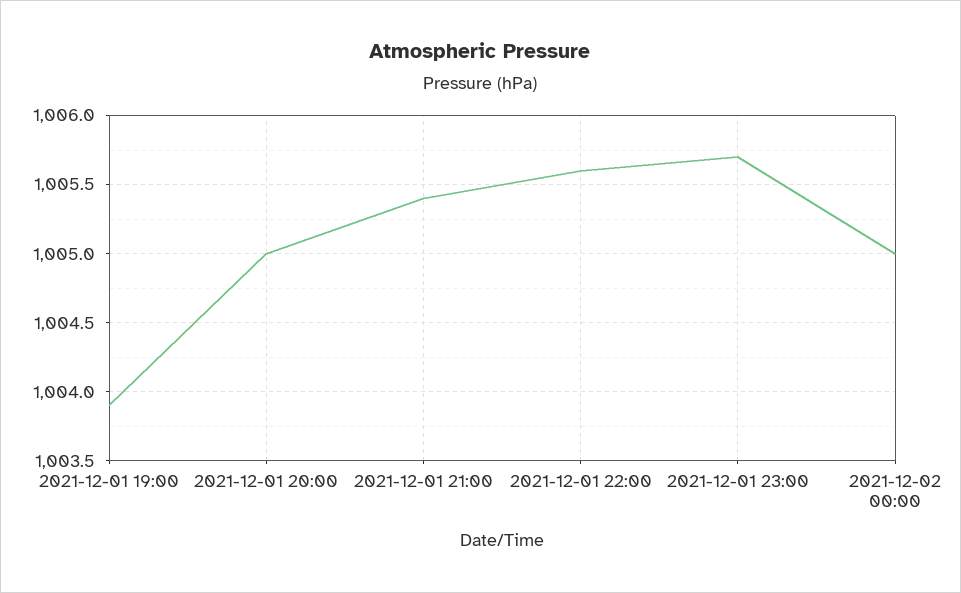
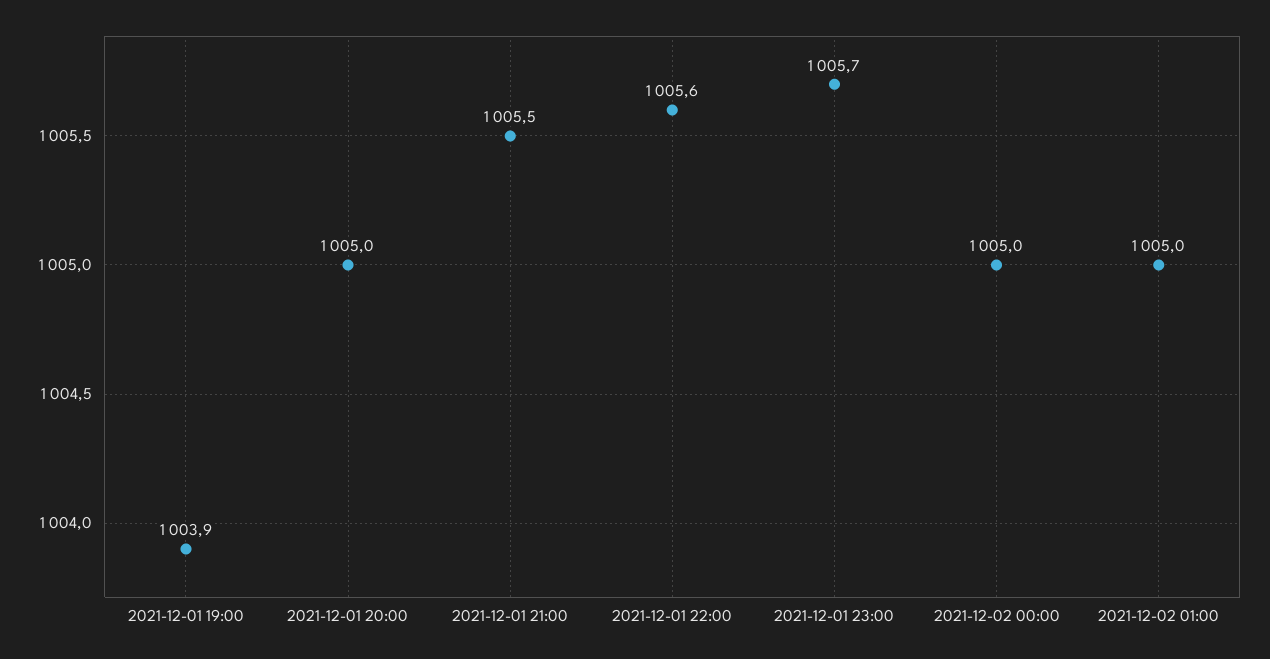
2021-12-01 21:00: 1005.4 -> 1005.5
2021-12-02 01:00: none -> 1005

